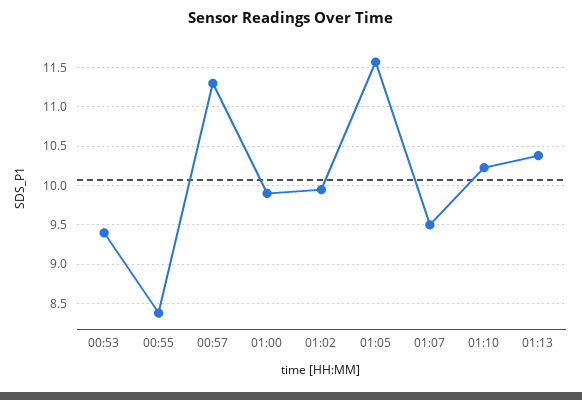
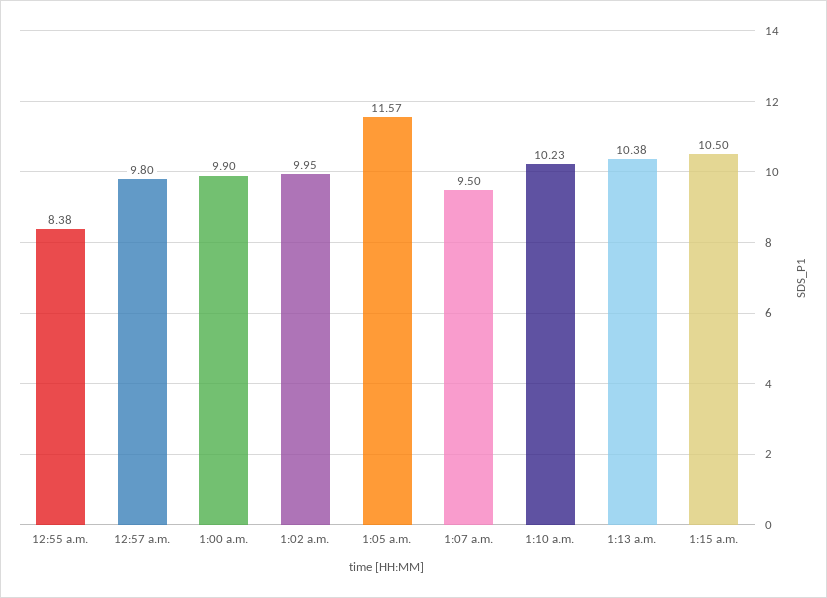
00:53: 9.4 -> none
00:57: 11.3 -> 9.8
1:15 a.m.: none -> 10.5

